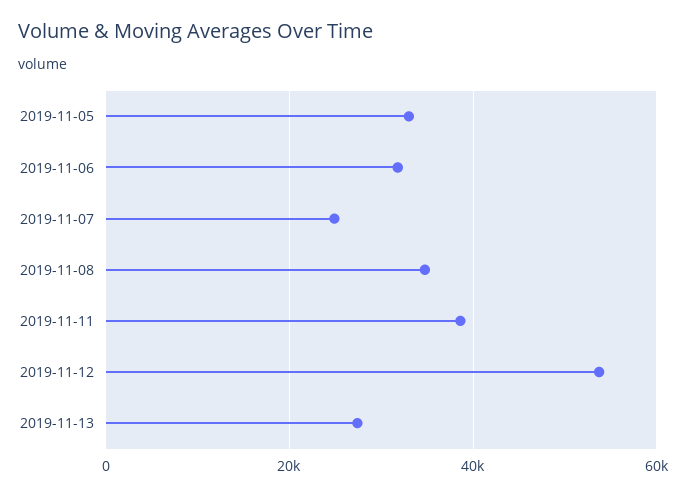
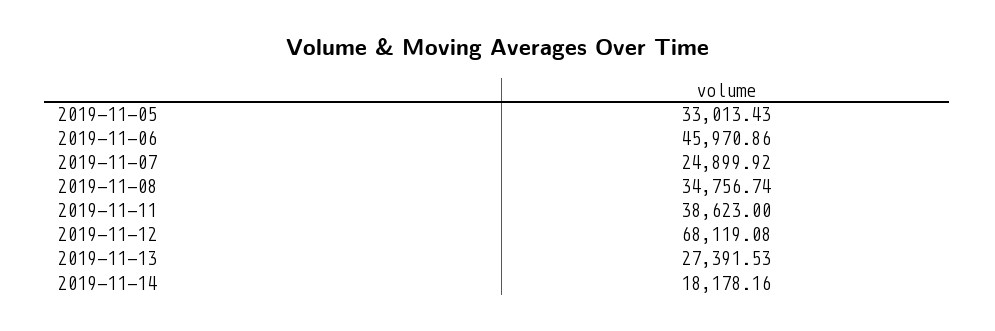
2019-11-06: 32000 -> 45970.86
2019-11-12: 54000 -> 68119.08
2019-11-14: none -> 18178.16

